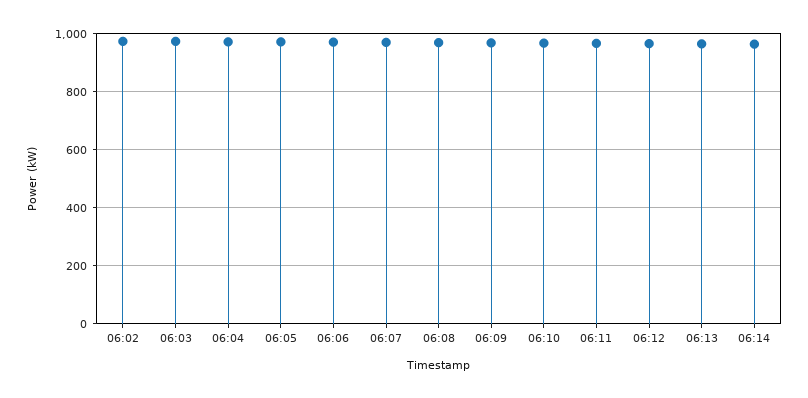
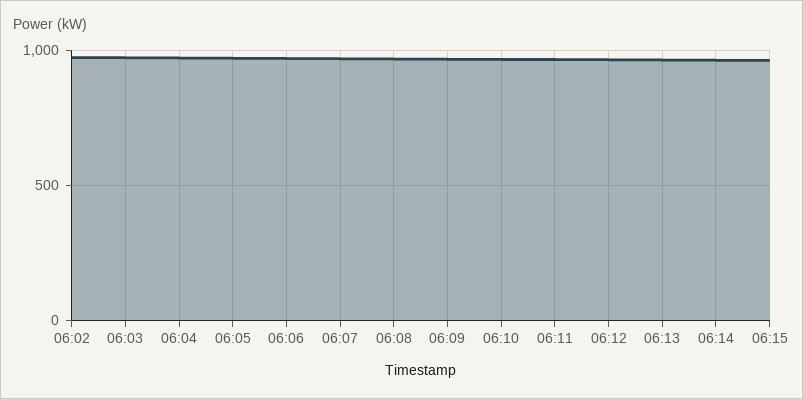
06:15: none -> 950

